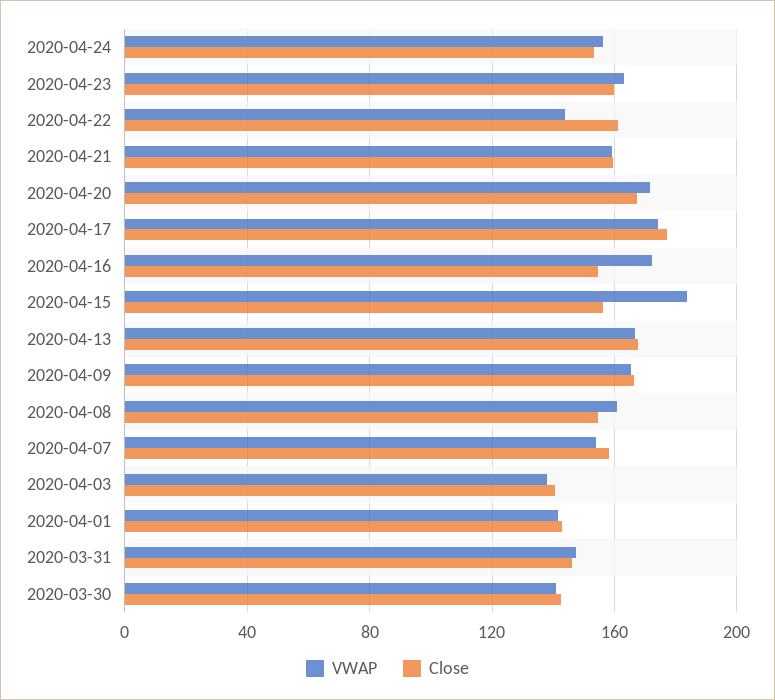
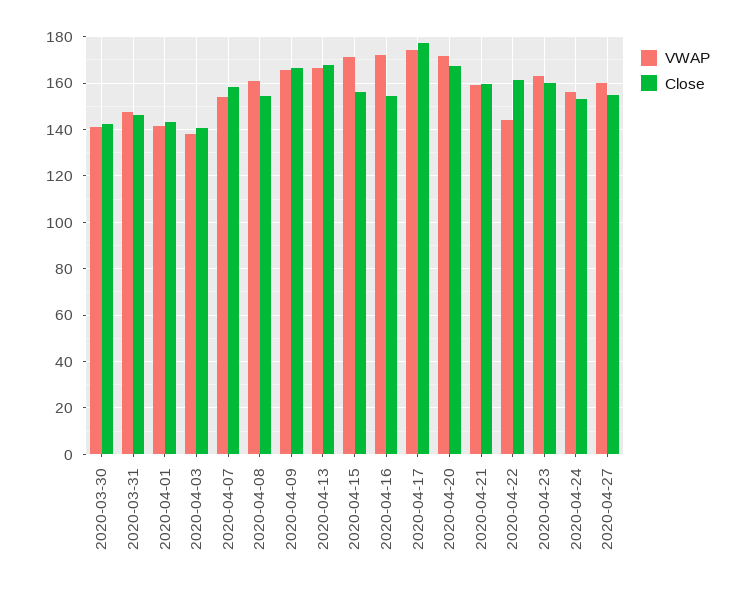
VWAP, 2020-04-15: 185 -> 170
VWAP, 2020-04-27: none -> 160
Close, 2020-04-27: none -> 155

